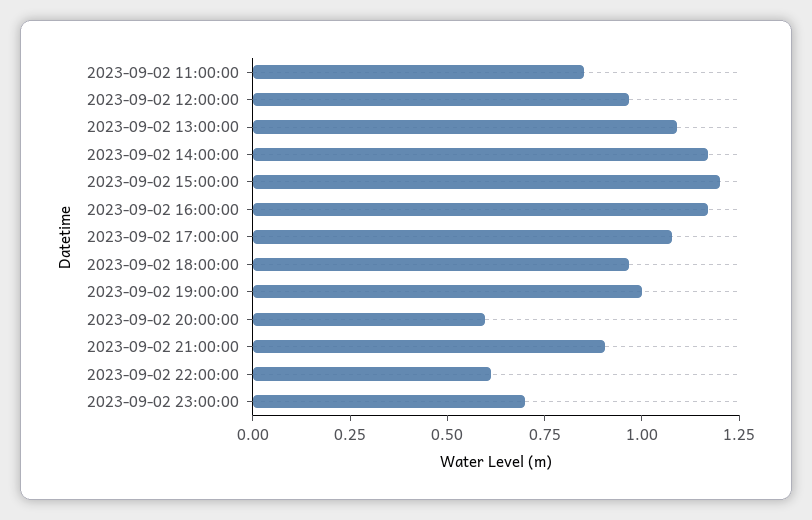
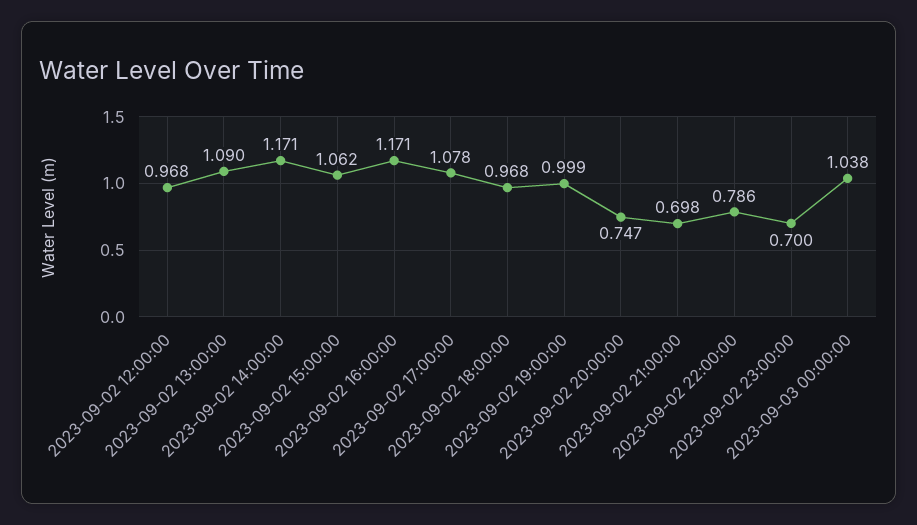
2023-09-02 11:00:00: 0.85 -> none
2023-09-02 15:00:00: 1.2 -> 1.062
2023-09-02 20:00:00: 0.6 -> 0.747
2023-09-02 21:00:00: 0.9 -> 0.698
2023-09-02 22:00:00: 0.6 -> 0.786
2023-09-03 00:00:00: none -> 1.038

